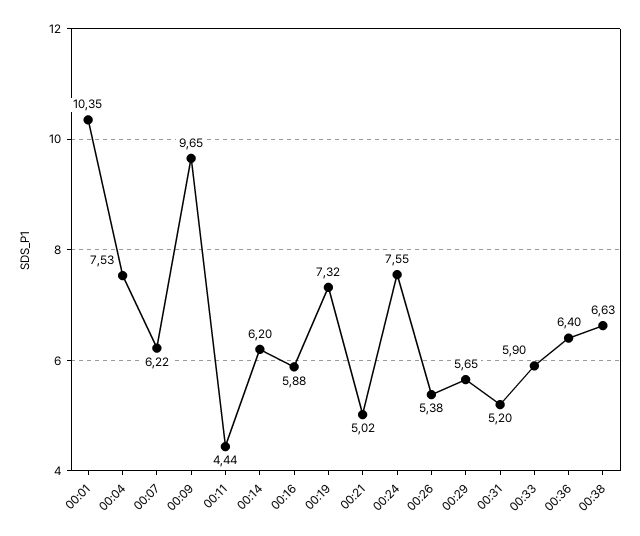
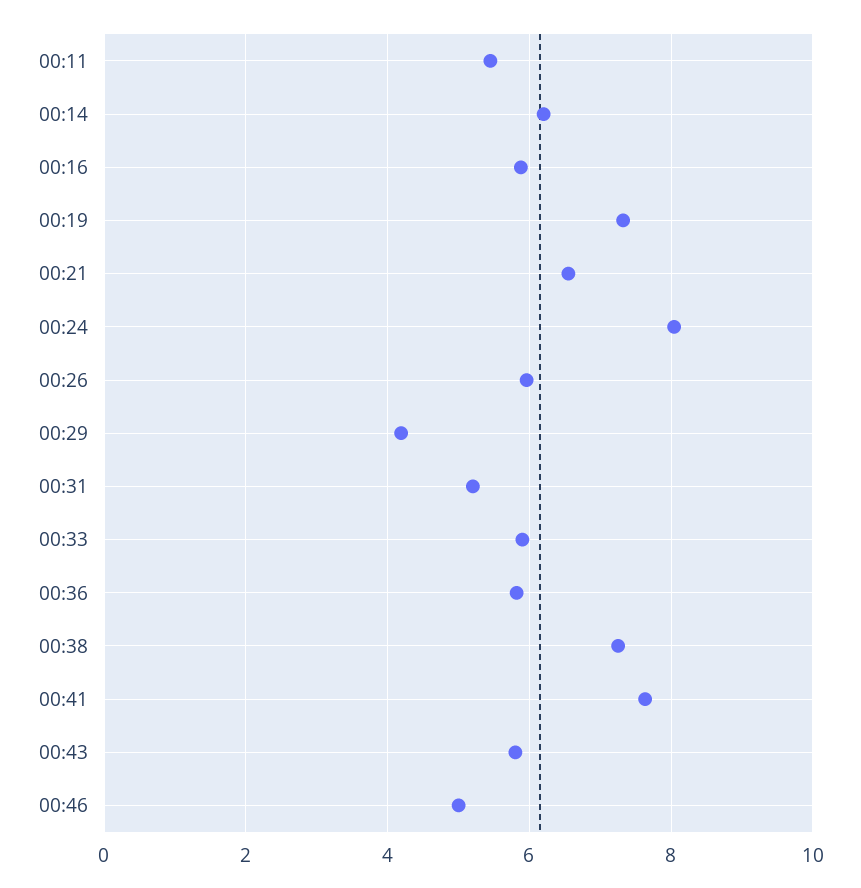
00:01: 10.35 -> none
00:04: 7.53 -> none
00:07: 6.22 -> none
00:09: 9.65 -> none
00:11: 4.44 -> 5.4
00:21: 5.02 -> 6.6
00:24: 7.55 -> 8
00:26: 5.38 -> 6
00:29: 5.65 -> 4.2
00:36: 6.4 -> 5.8
00:38: 6.63 -> 7.2
00:41: none -> 7.6
00:43: none -> 5.8
00:46: none -> 5

